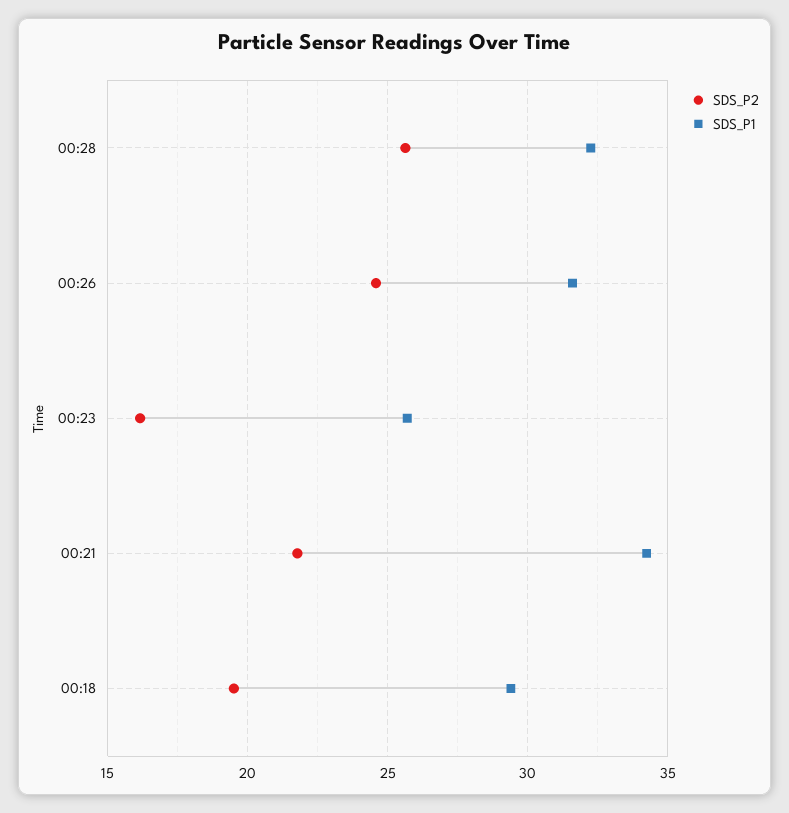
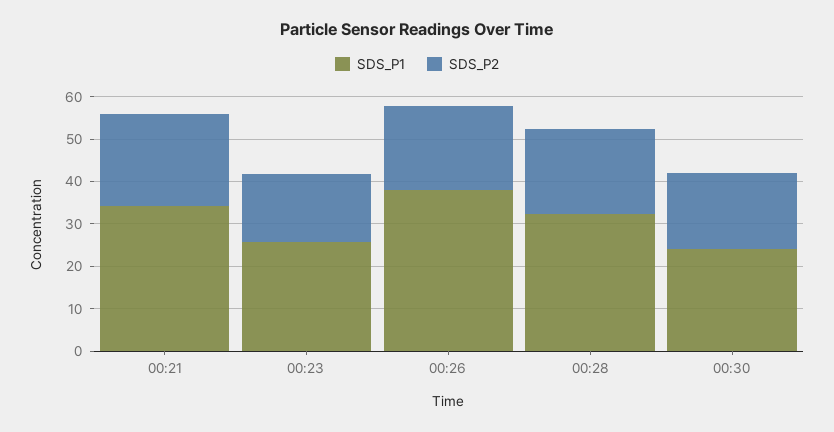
SDS_P2, 00:28: 25.5 -> 20
SDS_P2, 00:26: 24.5 -> 20
SDS_P1, 00:26: 31.5 -> 38
SDS_P2, 00:18: 19.5 -> none
SDS_P1, 00:18: 29.5 -> none
SDS_P1, 00:30: none -> 24
SDS_P2, 00:30: none -> 18

